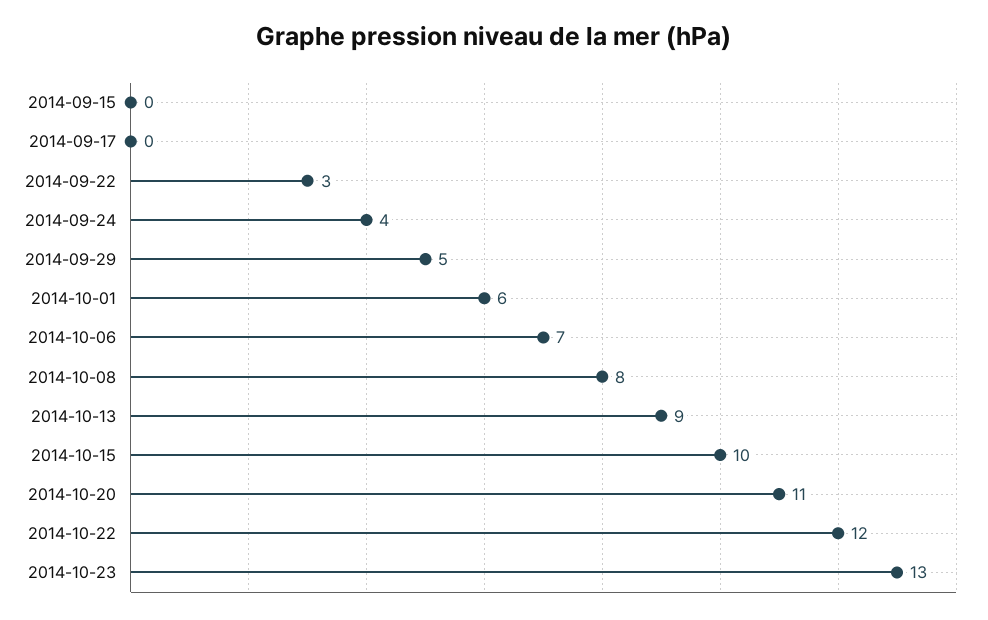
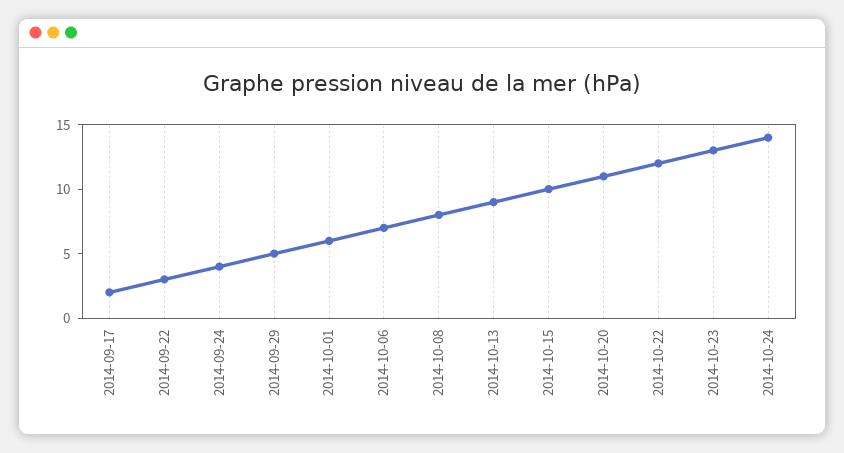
2014-09-15: 0 -> none
2014-09-17: 0 -> 2
2014-10-24: none -> 14

